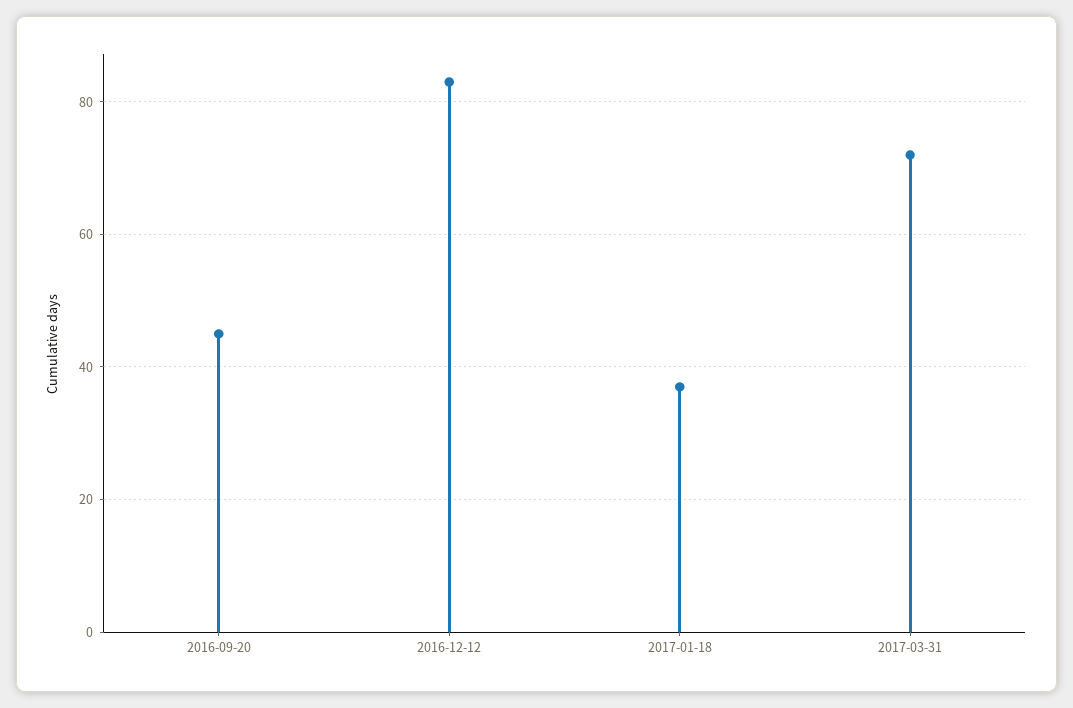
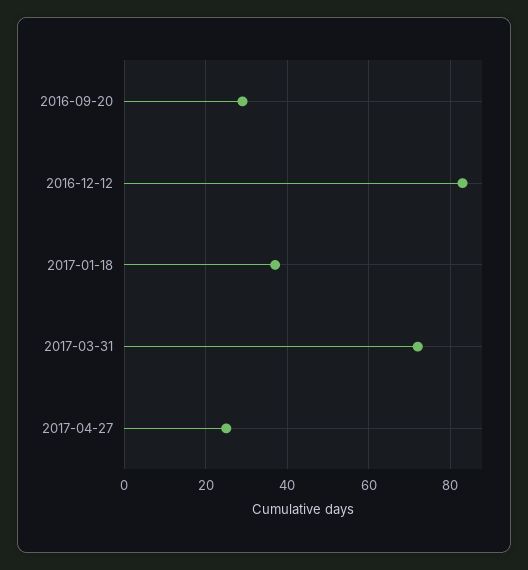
2016-09-20: 45 -> 30
2017-04-27: none -> 25

